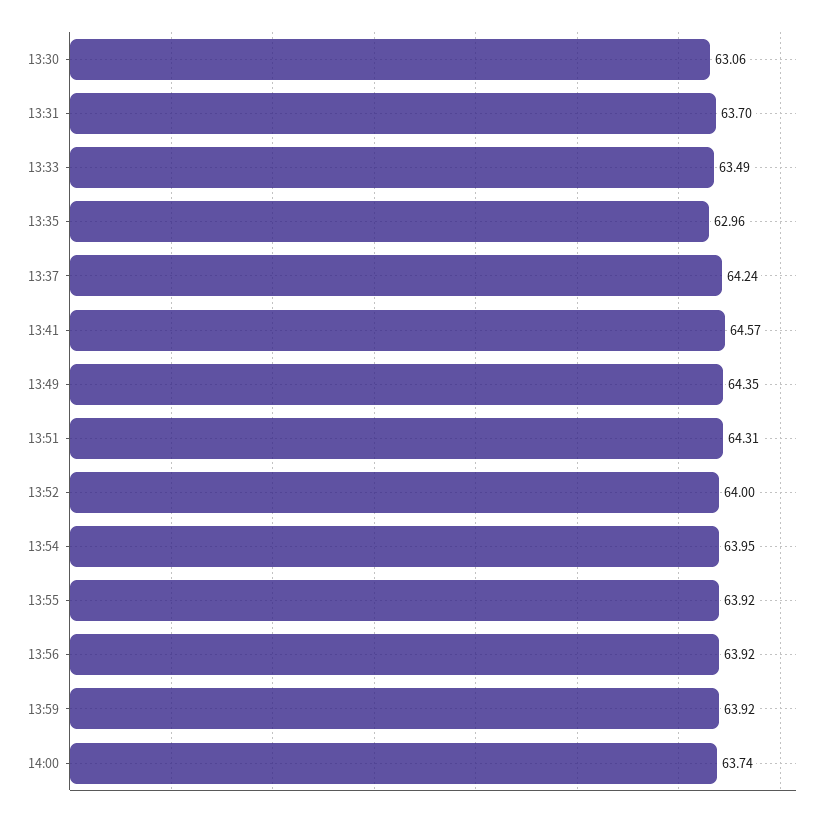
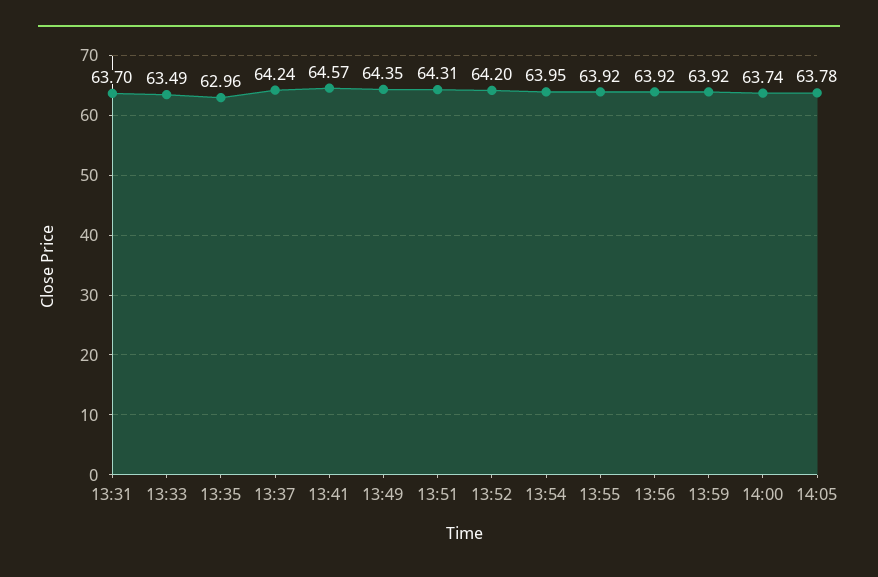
13:30: 63.06 -> none
13:52: 64 -> 64.2
14:05: none -> 63.78

